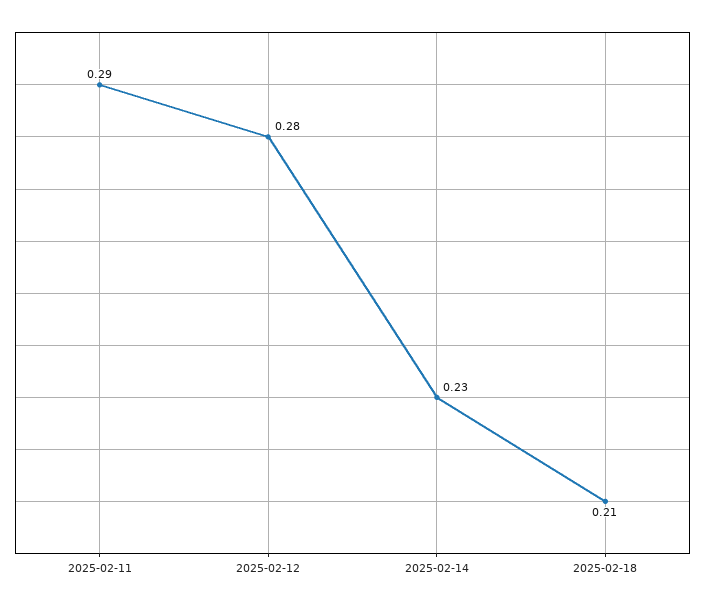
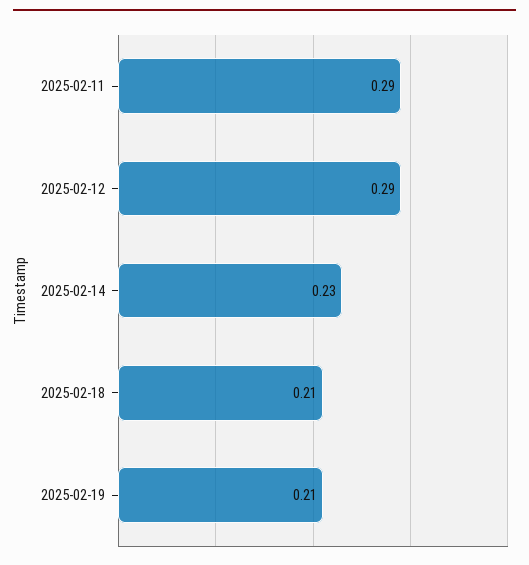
2025-02-12: 0.28 -> 0.29
2025-02-19: none -> 0.21

